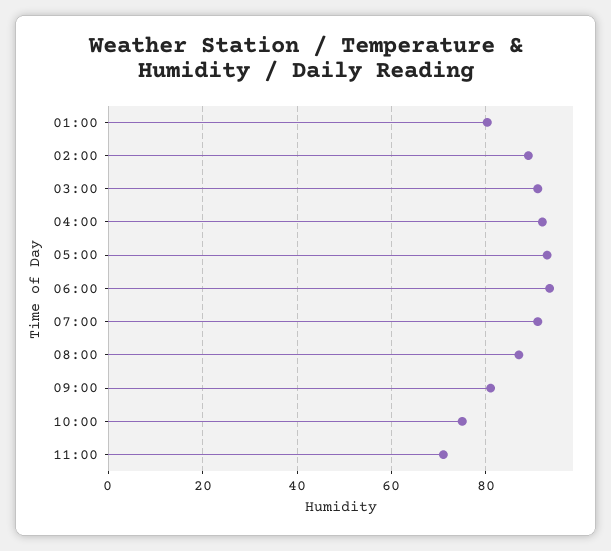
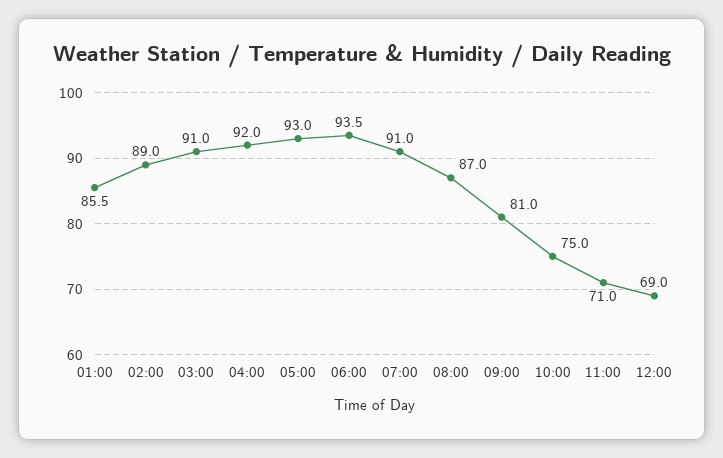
01:00: 80 -> 85.5
12:00: none -> 69

